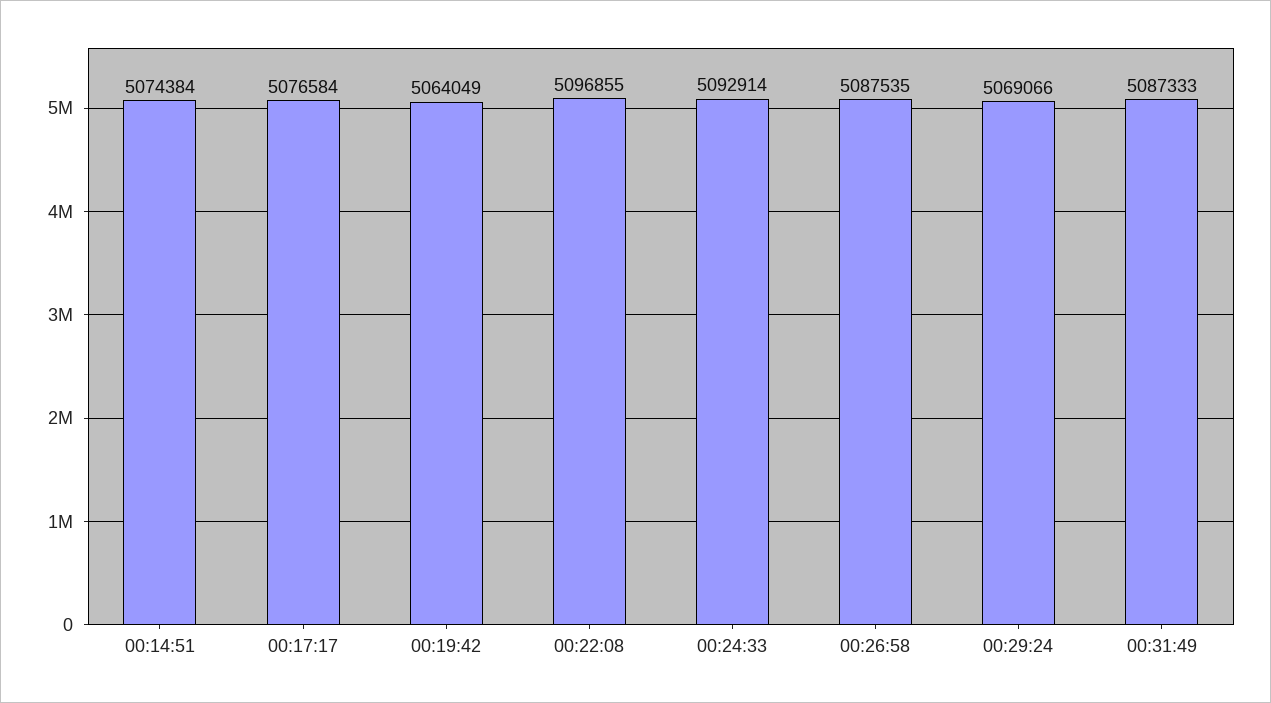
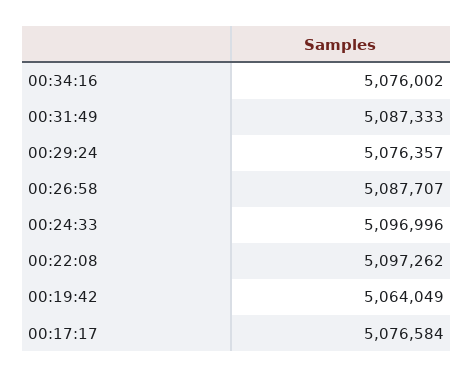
00:14:51: 5074384 -> none
00:22:08: 5096855 -> 5097262
00:24:33: 5092914 -> 5096996
00:26:58: 5087535 -> 5087707
00:29:24: 5069066 -> 5076357
00:34:16: none -> 5076002

